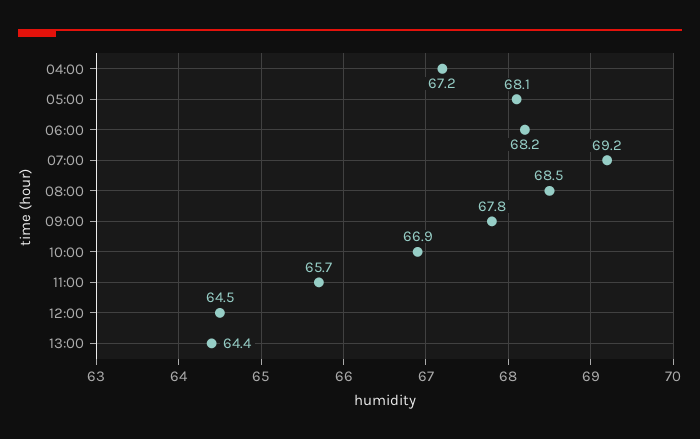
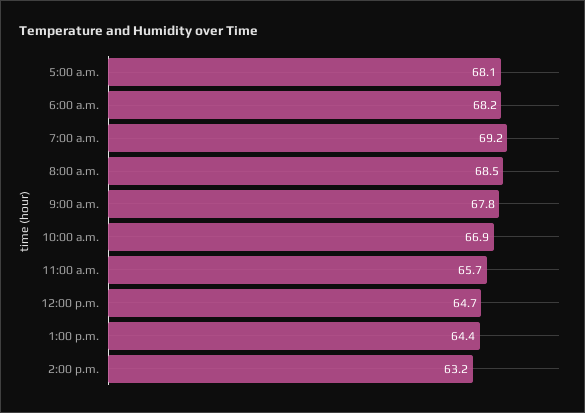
04:00: 67.2 -> none
12:00: 64.5 -> 64.7
2:00 p.m.: none -> 63.2

